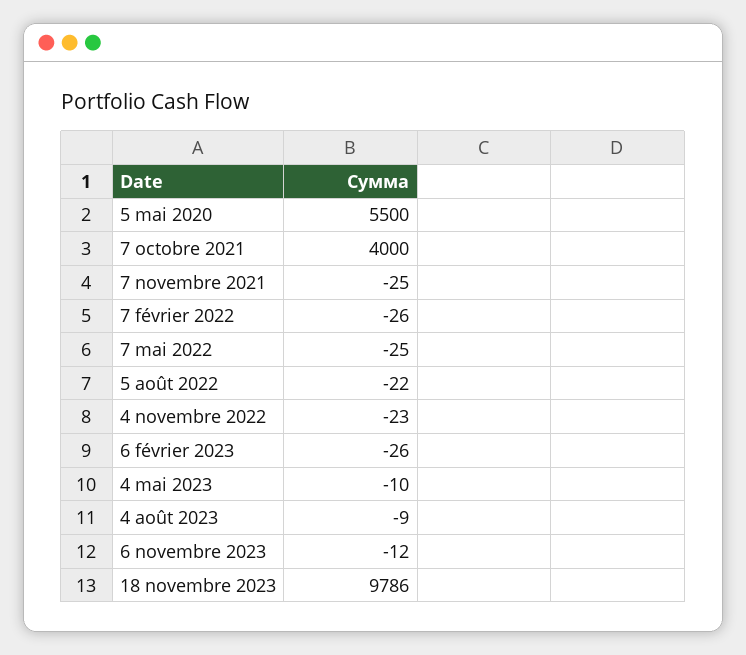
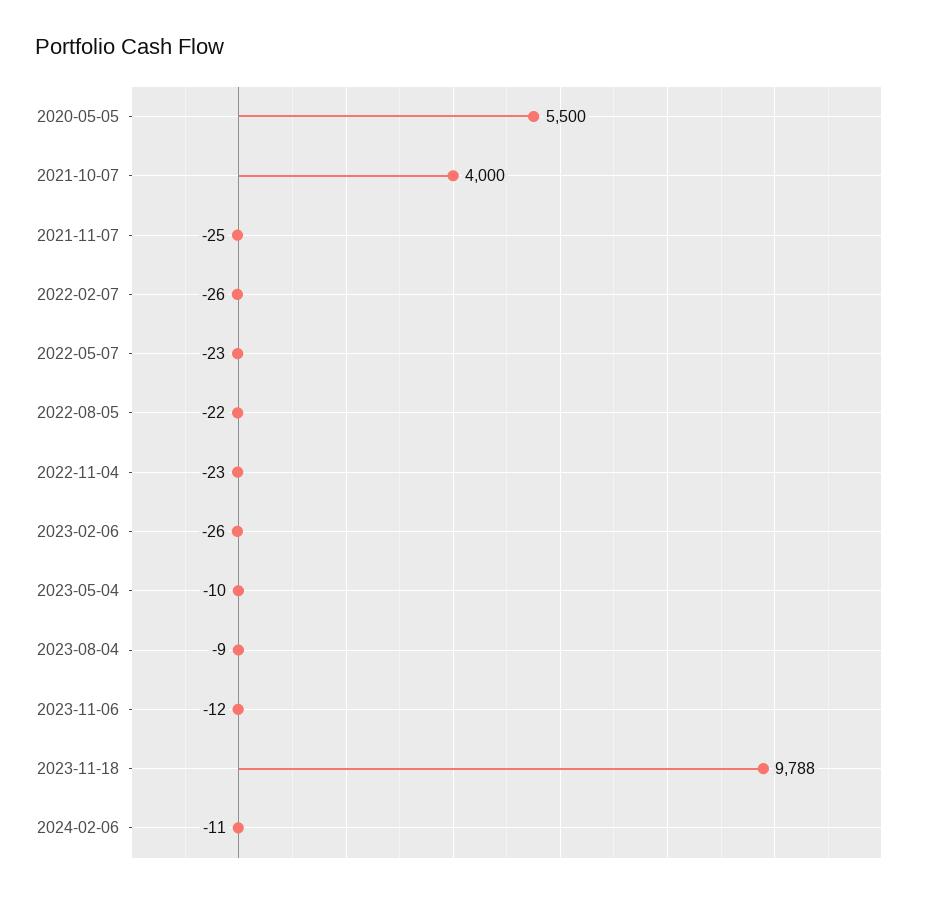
7 mai 2022: -25 -> -23
18 novembre 2023: 9786 -> 9788
2024-02-06: none -> -11

